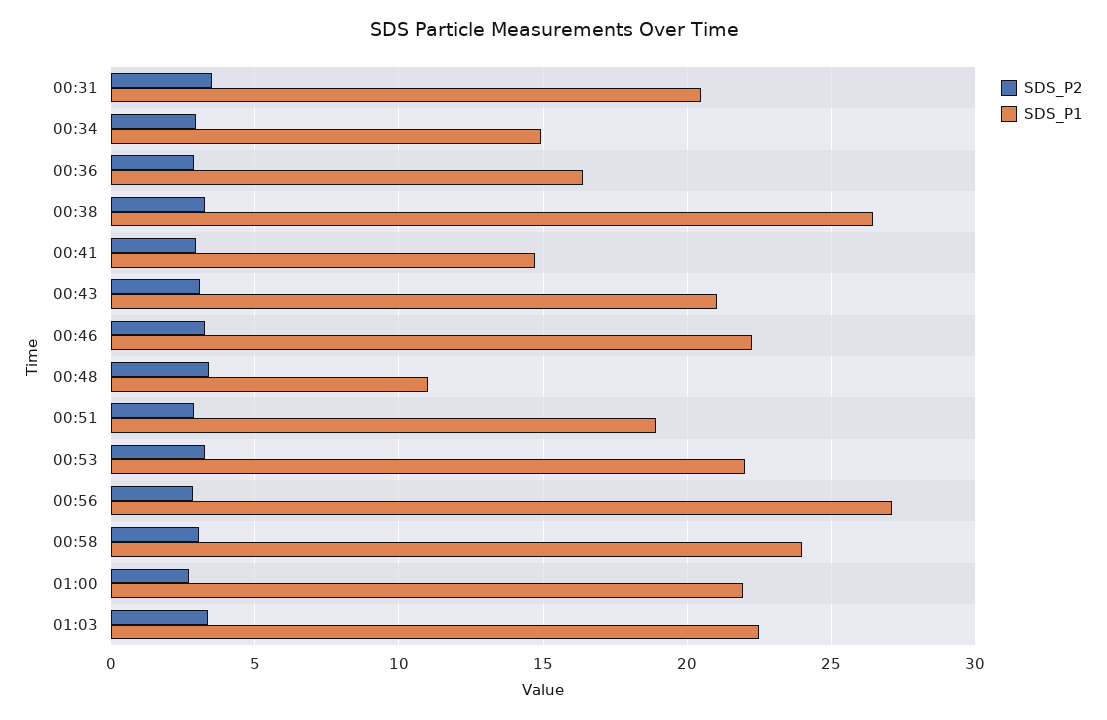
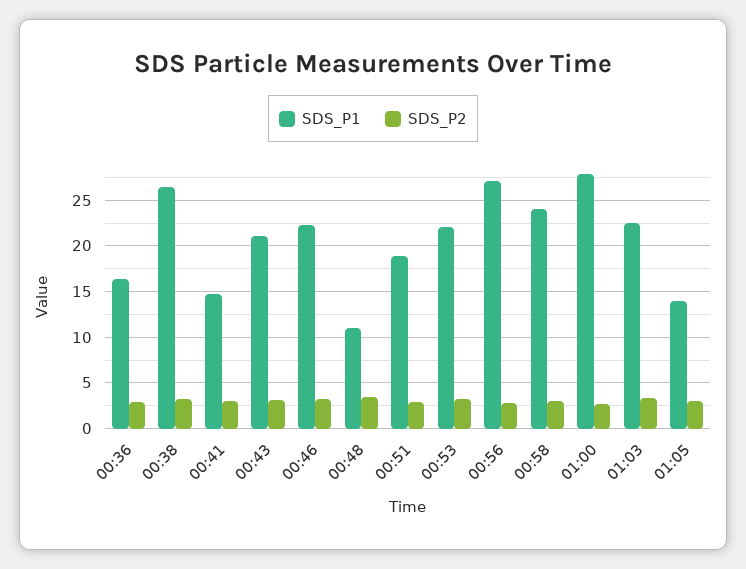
SDS_P2, 00:31: 3.5 -> none
SDS_P1, 00:31: 20.5 -> none
SDS_P2, 00:34: 3 -> none
SDS_P1, 00:34: 15 -> none
SDS_P1, 01:00: 22 -> 28
SDS_P1, 01:05: none -> 14
SDS_P2, 01:05: none -> 3

